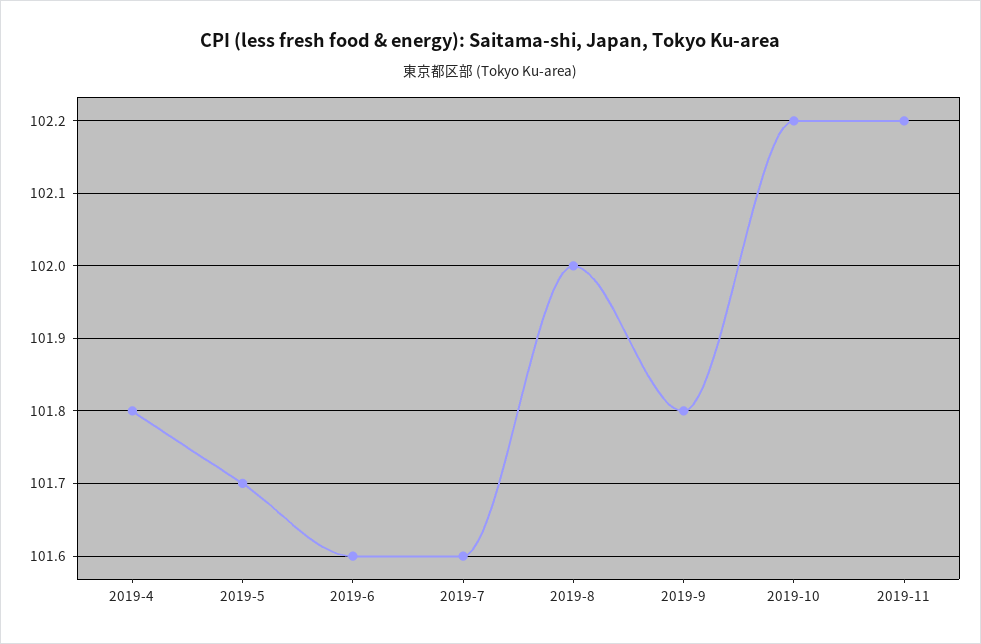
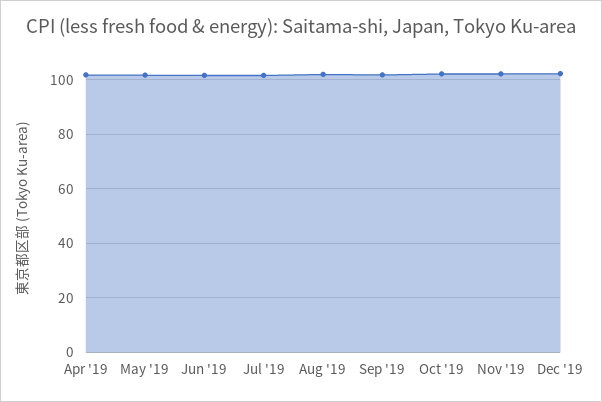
Dec '19: none -> 102.5

